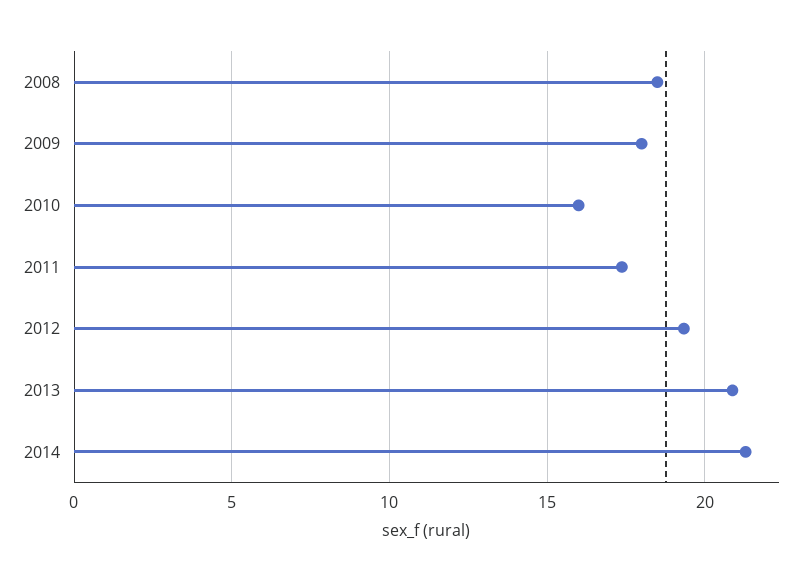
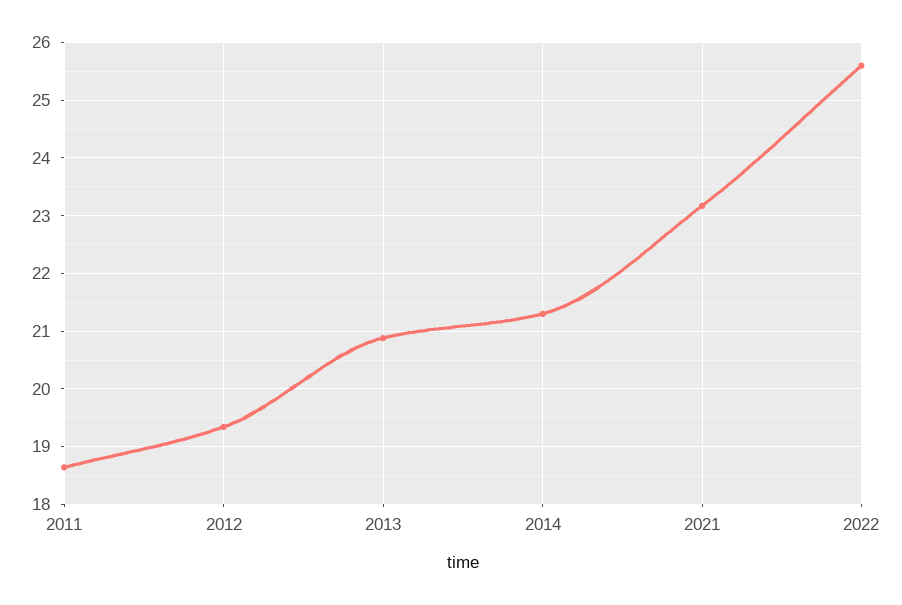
2008: 18.5 -> none
2009: 18 -> none
2010: 16 -> none
2011: 17.5 -> 18.6
2021: none -> 23.2
2022: none -> 25.6

